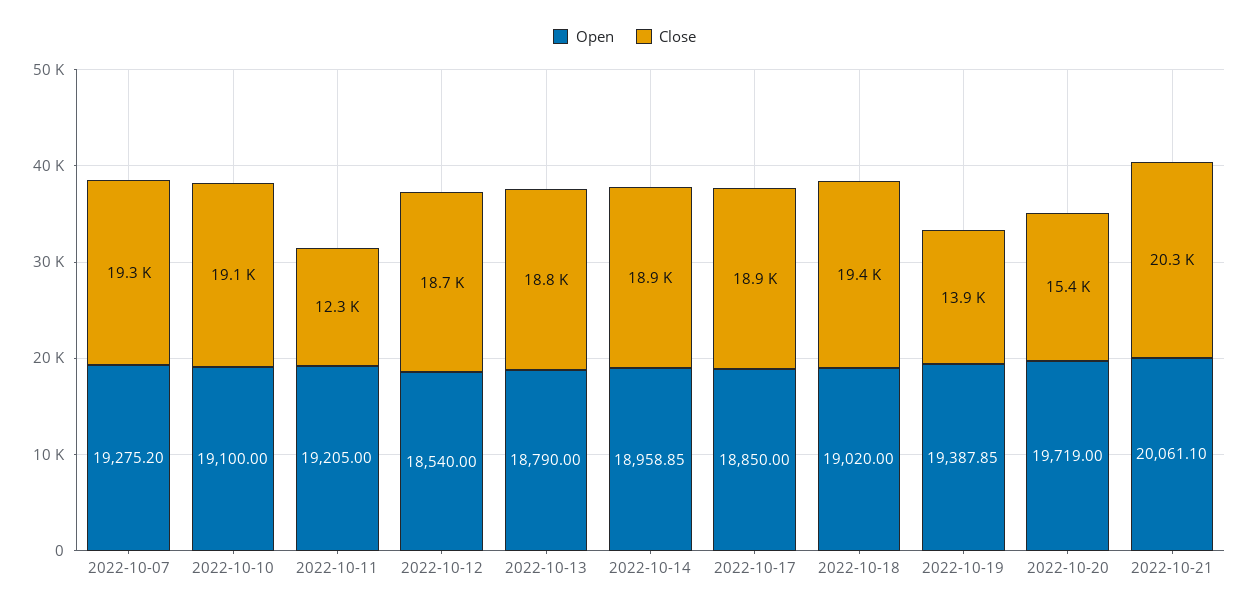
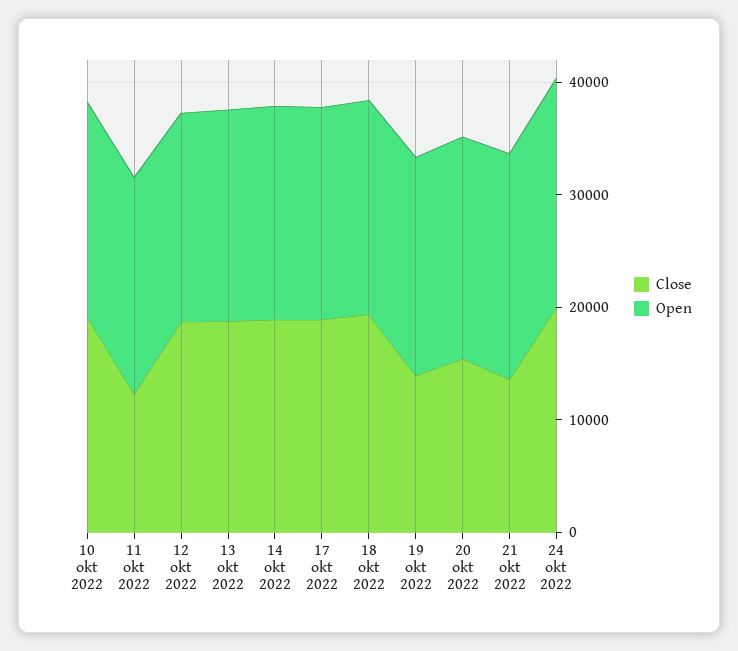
Open, 2022-10-07: 19275.2 -> none
Close, 2022-10-07: 19300 -> none
Close, 2022-10-21: 20300 -> 14000
Close, 24 okt 2022: none -> 20000
Open, 24 okt 2022: none -> 20000

